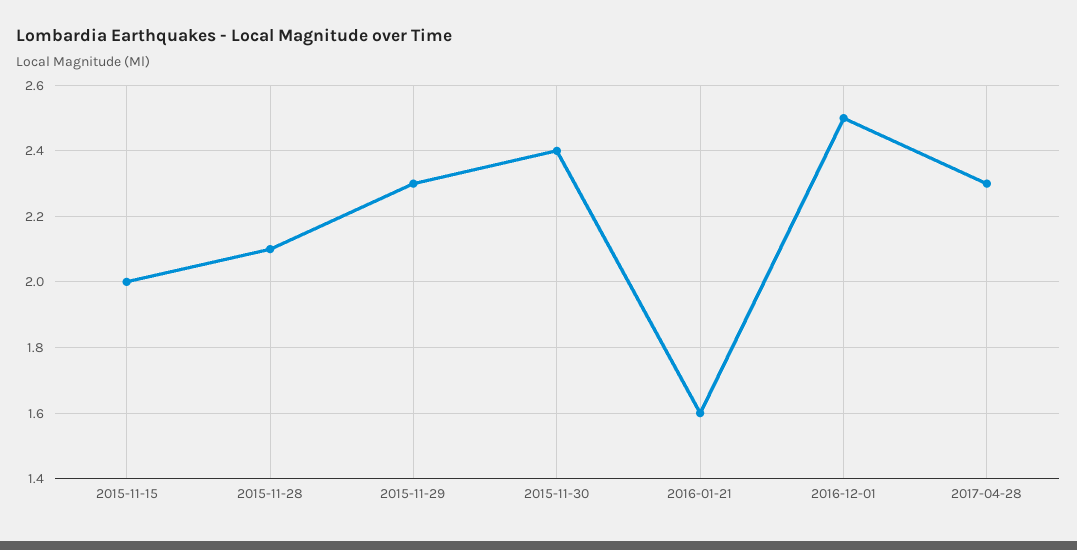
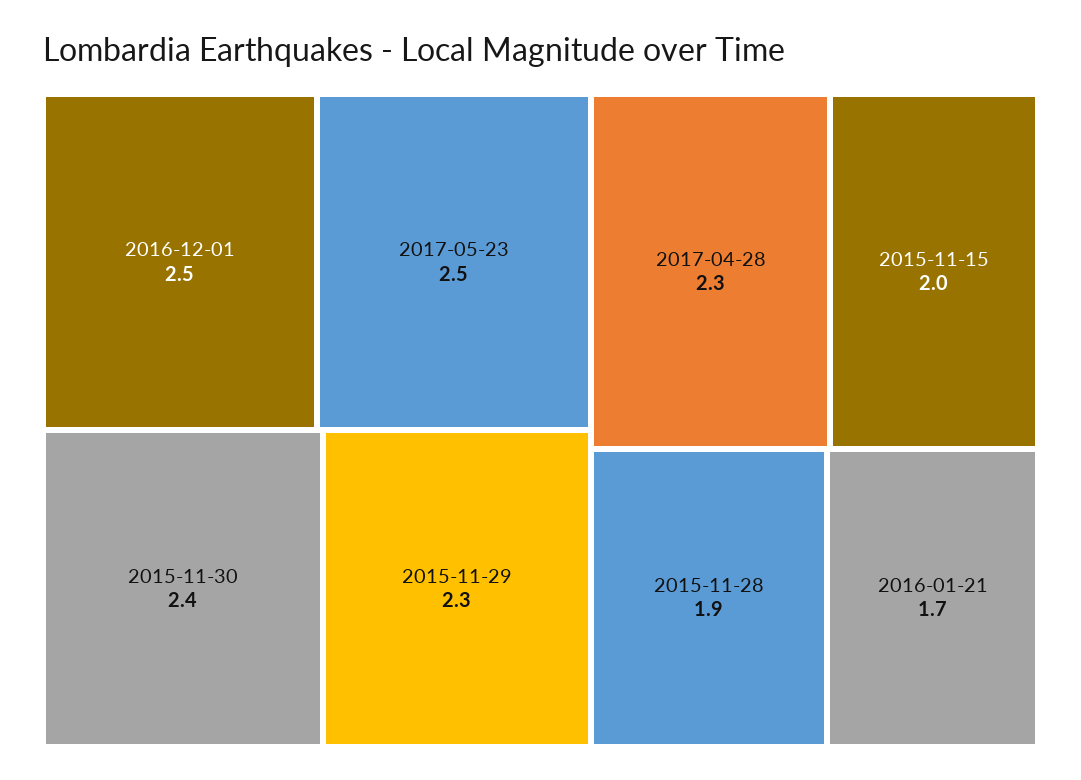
2015-11-28: 2.1 -> 1.9
2016-01-21: 1.6 -> 1.7
2017-05-23: none -> 2.5

